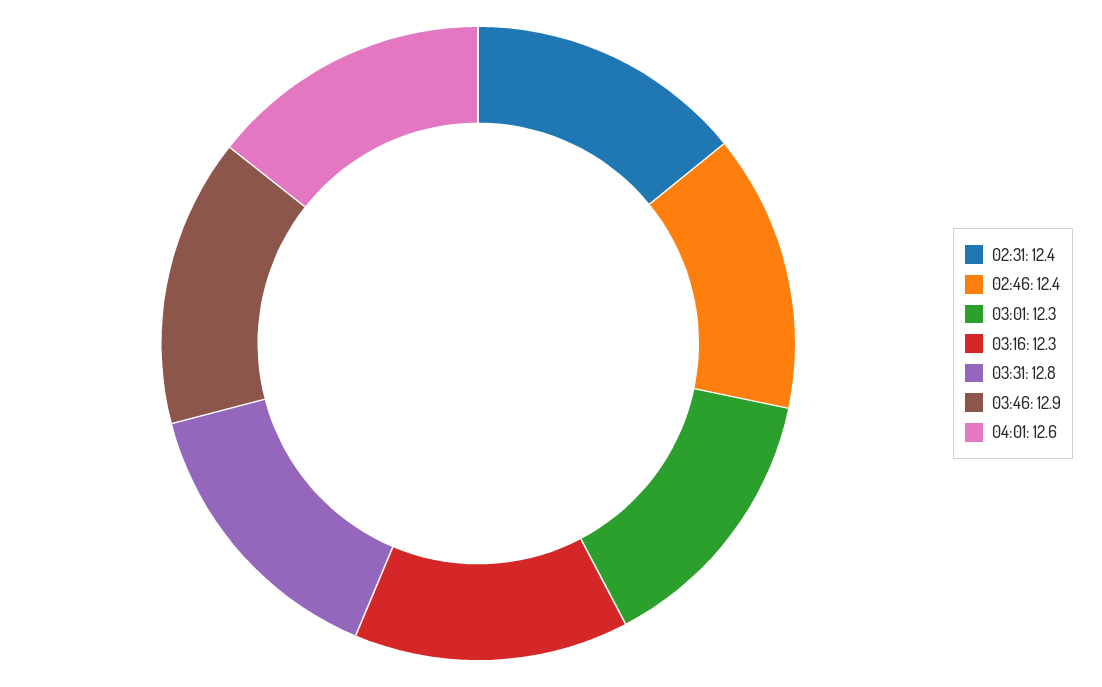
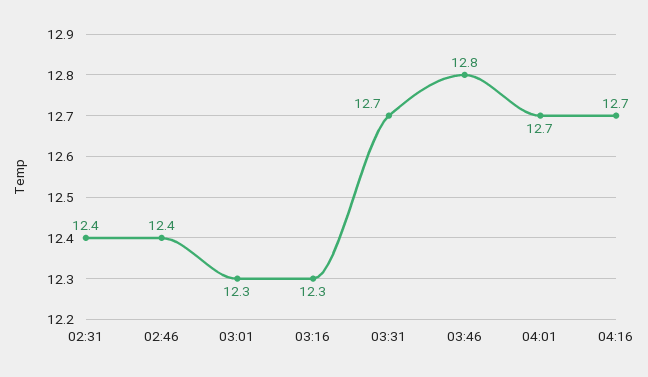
03:31: 12.8 -> 12.7
03:46: 12.9 -> 12.8
04:01: 12.6 -> 12.7
04:16: none -> 12.7

